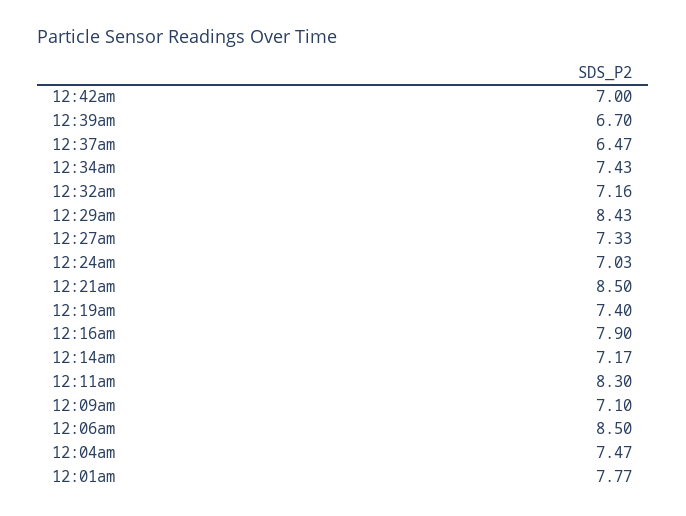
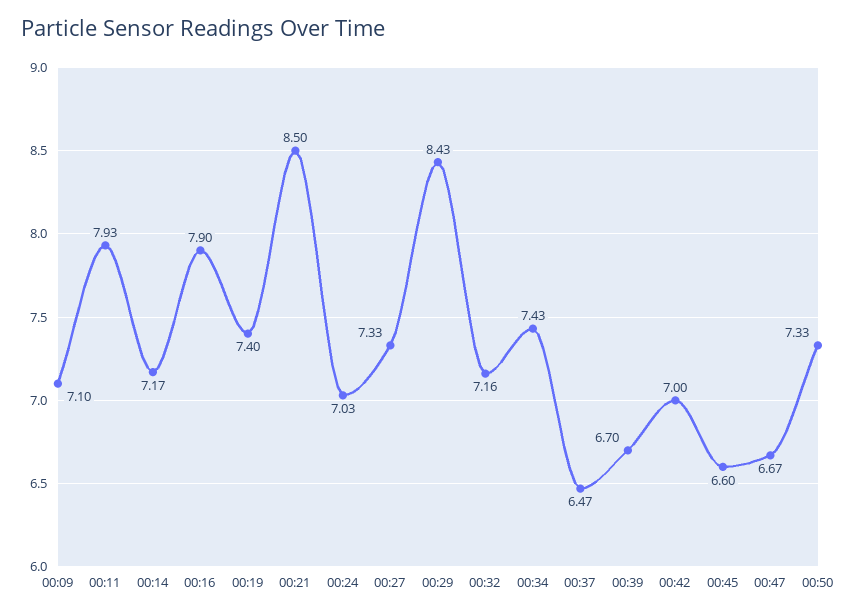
12:11am: 8.3 -> 7.93
12:06am: 8.5 -> none
12:04am: 7.47 -> none
12:01am: 7.77 -> none
00:45: none -> 6.6
00:47: none -> 6.67
00:50: none -> 7.33

